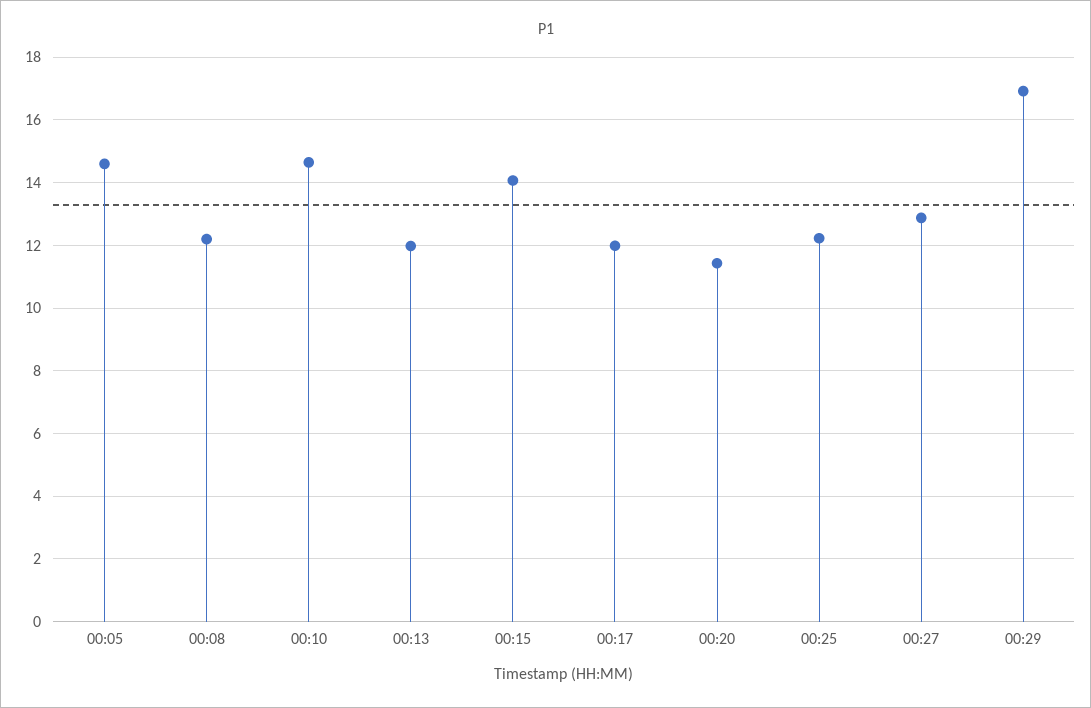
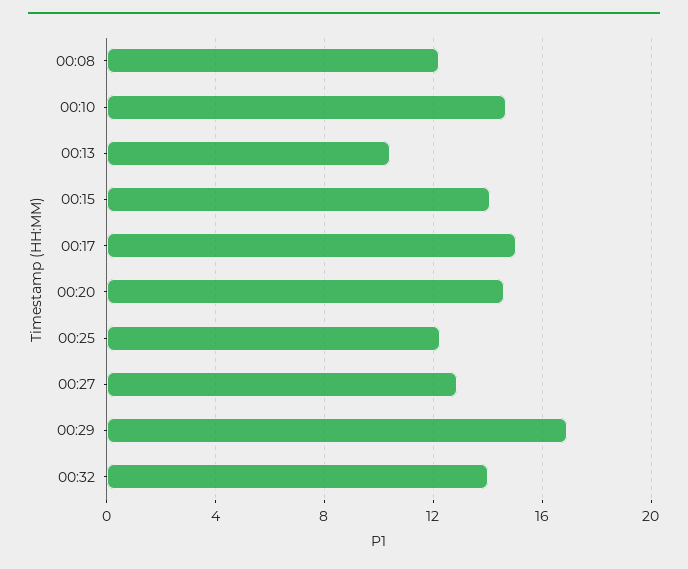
00:05: 14.6 -> none
00:13: 12 -> 10.5
00:17: 12 -> 15
00:20: 11.4 -> 14.5
00:32: none -> 14

